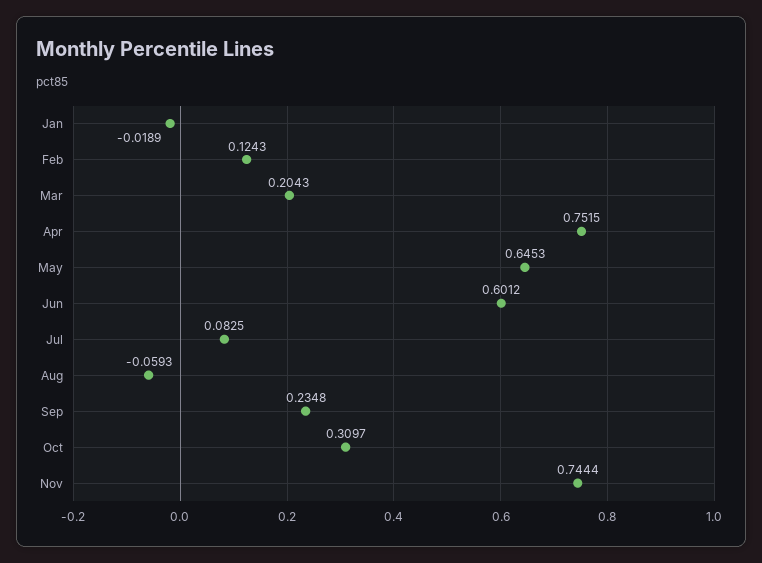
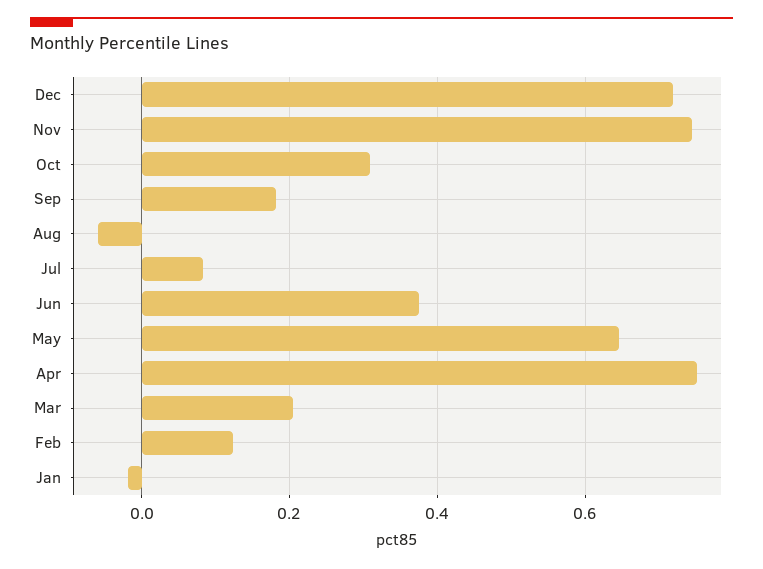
Jun: 0.6012 -> 0.38
Sep: 0.2348 -> 0.18
Dec: none -> 0.72

